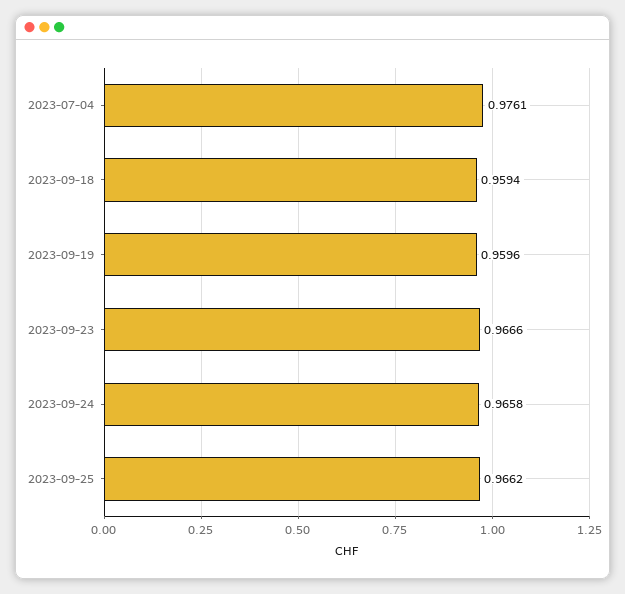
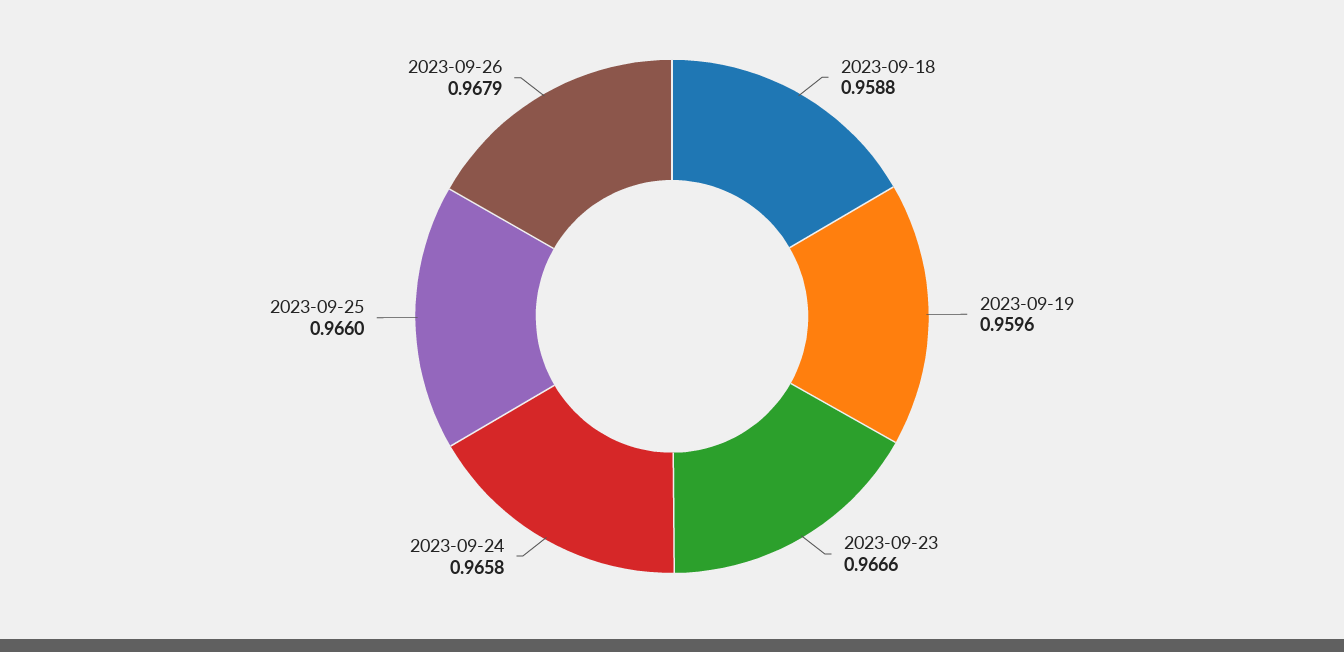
2023-07-04: 0.9761 -> none
2023-09-18: 0.9594 -> 0.9588
2023-09-25: 0.9662 -> 0.966
2023-09-26: none -> 0.9679

